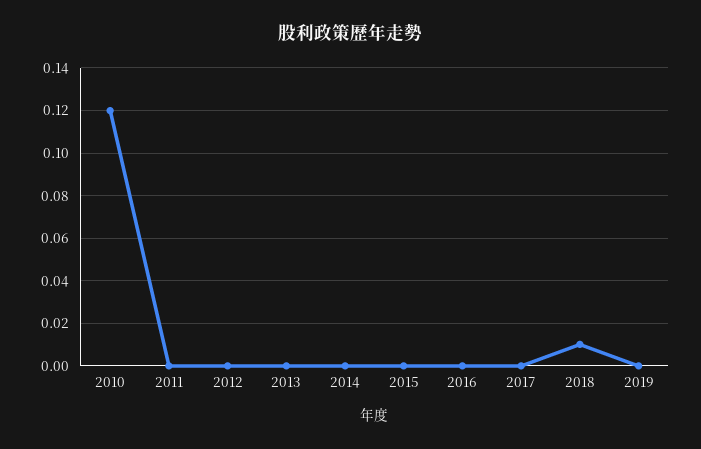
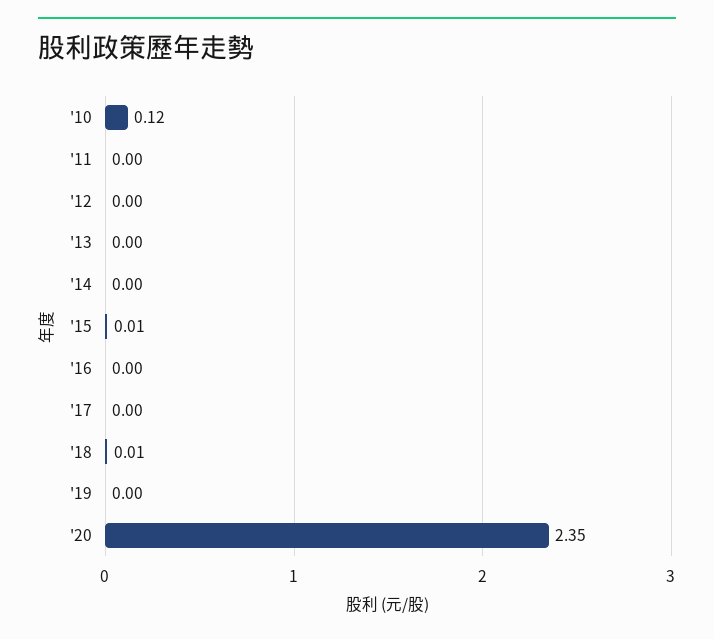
2015: 0 -> 0.01
'20: none -> 2.35

